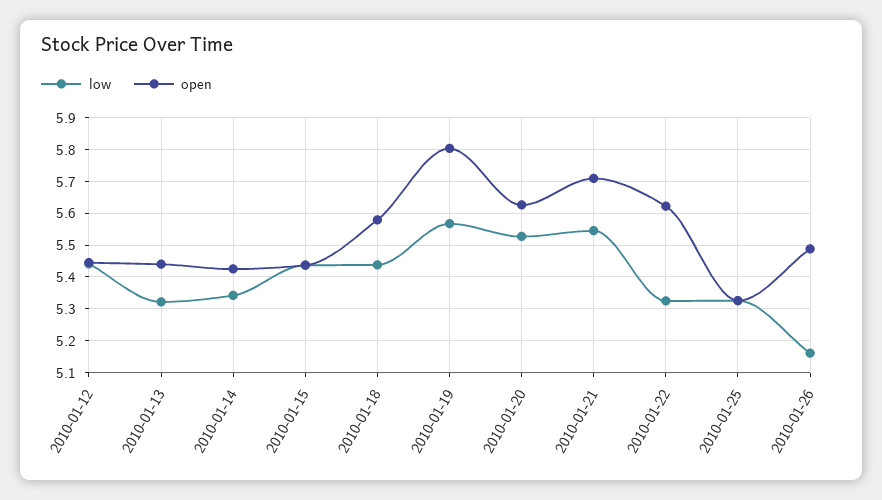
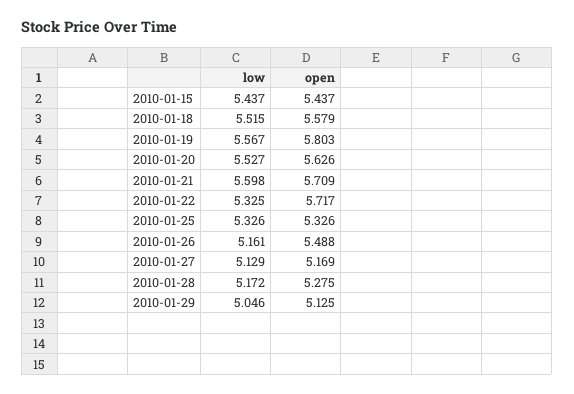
low, 2010-01-12: 5.44 -> none
open, 2010-01-12: 5.44 -> none
low, 2010-01-13: 5.32 -> none
open, 2010-01-13: 5.44 -> none
low, 2010-01-14: 5.34 -> none
open, 2010-01-14: 5.42 -> none
low, 2010-01-18: 5.44 -> 5.515
low, 2010-01-21: 5.54 -> 5.598
open, 2010-01-22: 5.62 -> 5.717
low, 2010-01-27: none -> 5.129
open, 2010-01-27: none -> 5.169
low, 2010-01-28: none -> 5.172
open, 2010-01-28: none -> 5.275
low, 2010-01-29: none -> 5.046
open, 2010-01-29: none -> 5.125

